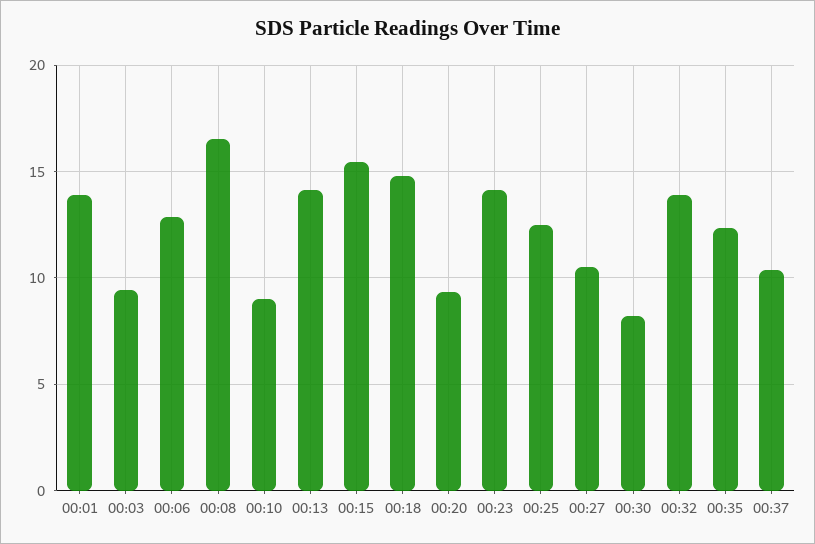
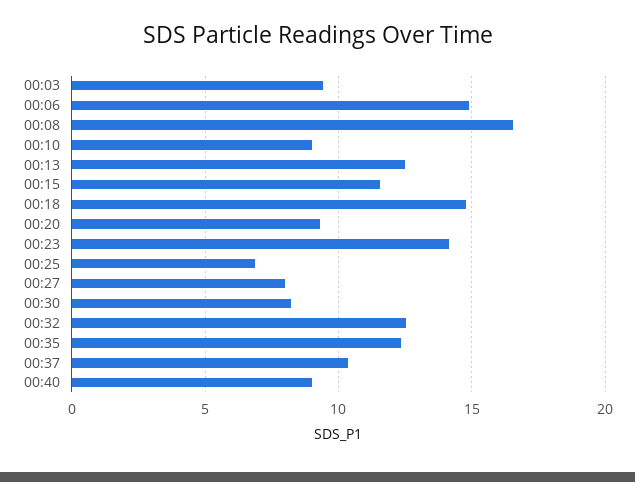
00:01: 14 -> none
00:06: 13 -> 15
00:13: 14 -> 12.5
00:15: 15.5 -> 11.5
00:25: 12.5 -> 7
00:27: 10.5 -> 8
00:32: 14 -> 12.5
00:40: none -> 9

